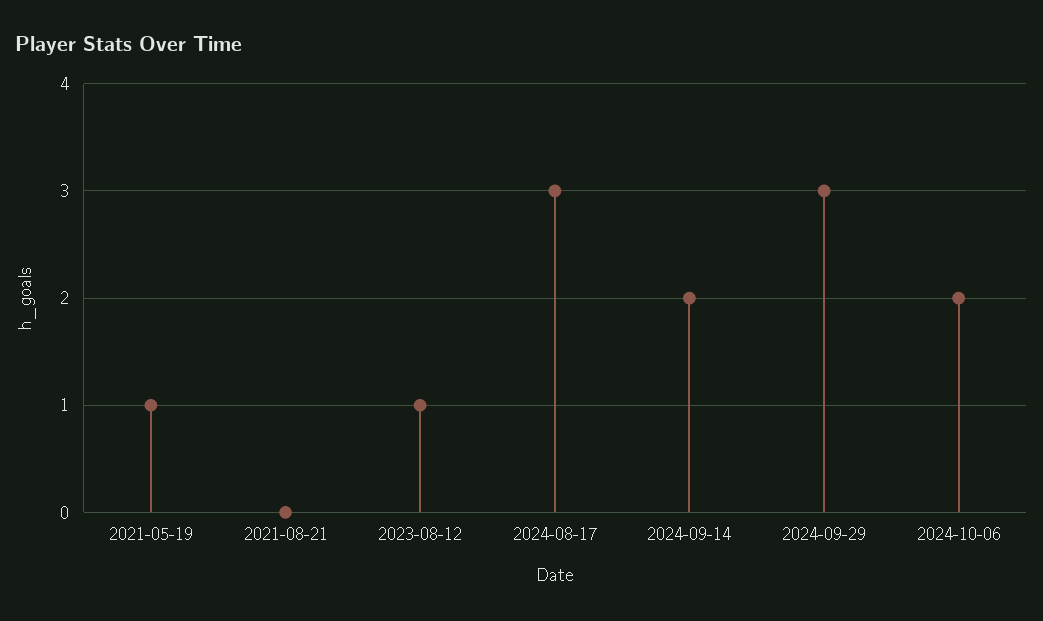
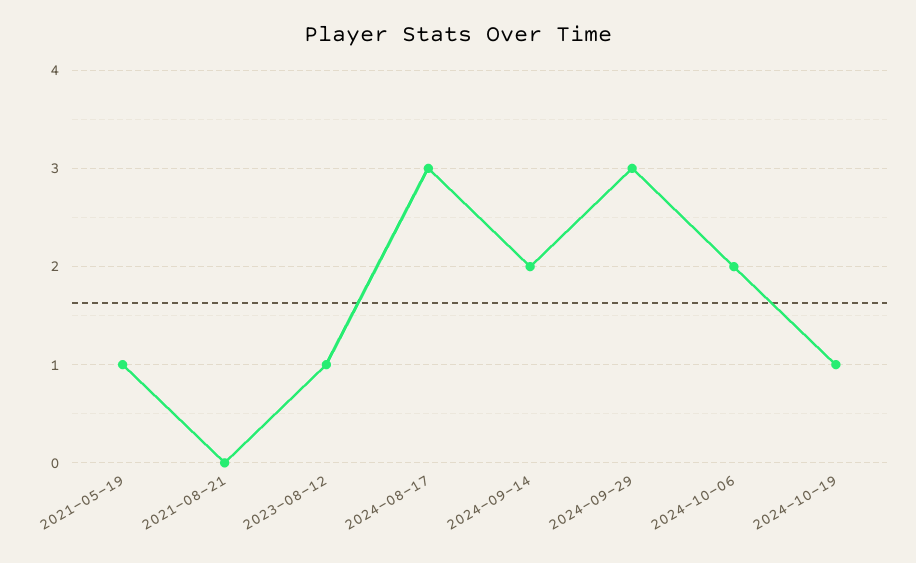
2024-10-19: none -> 1

